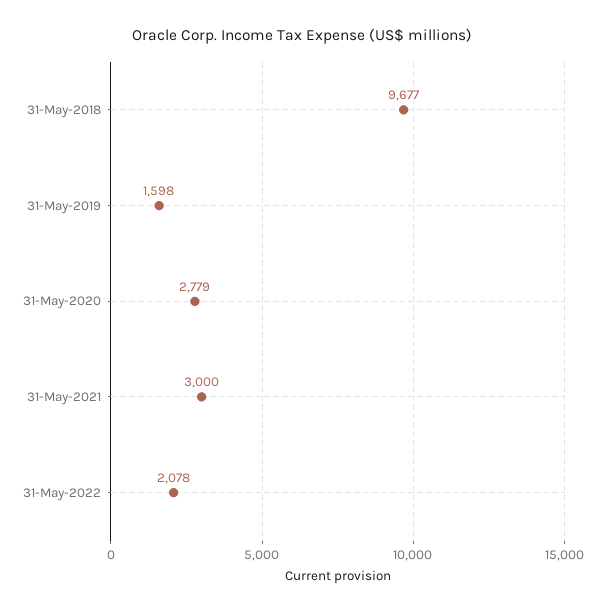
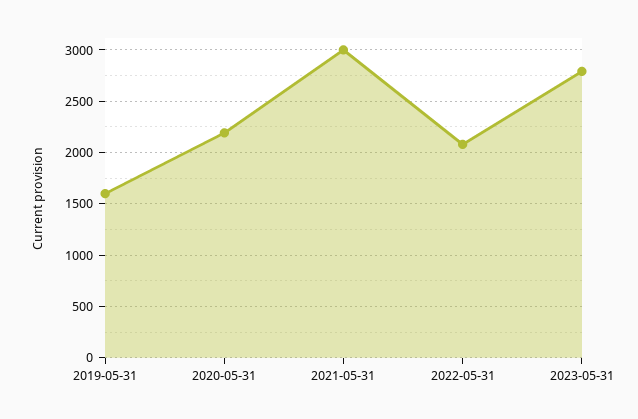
31-May-2018: 9677 -> none
31-May-2020: 2779 -> 2200
2023-05-31: none -> 2800

